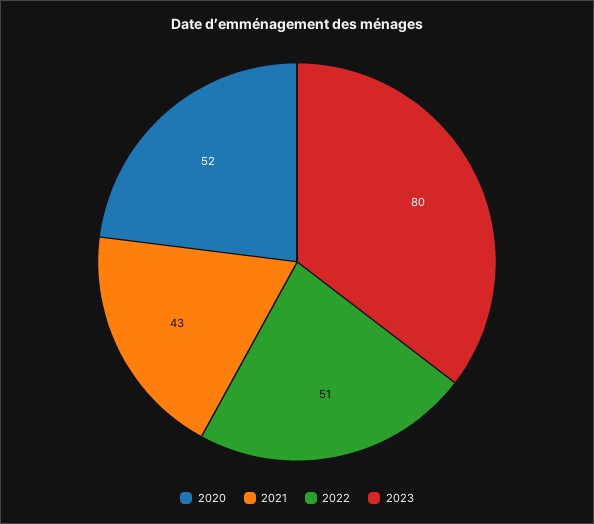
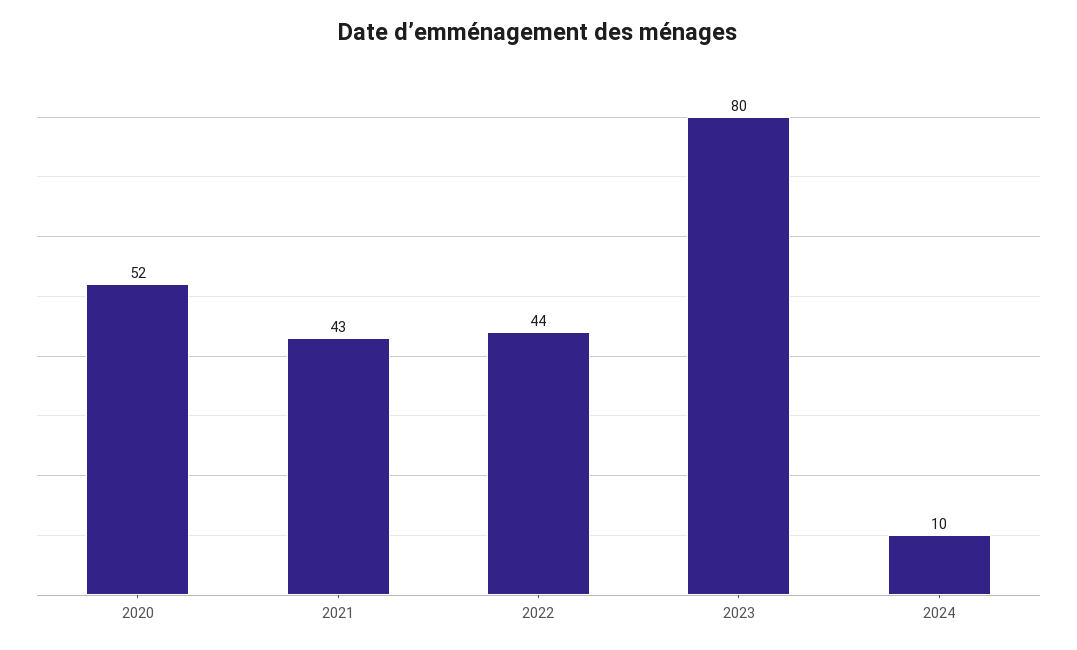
2022: 51 -> 44
2024: none -> 10

